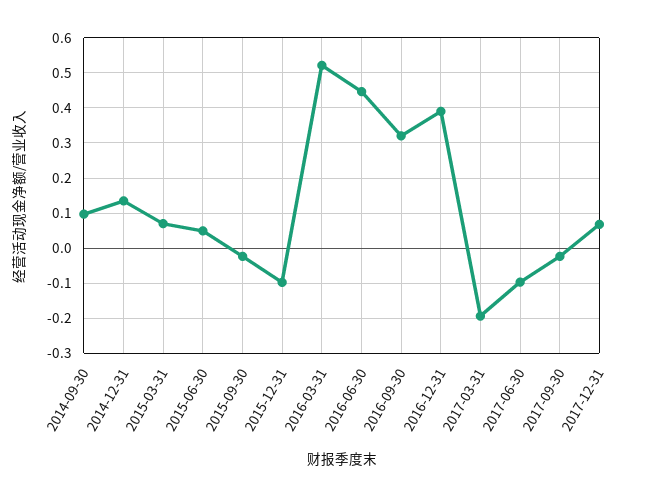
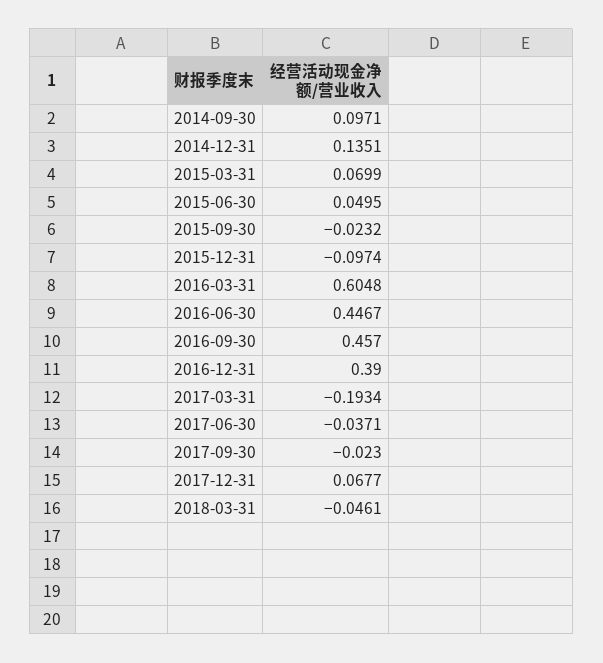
2016-03-31: 0.52 -> 0.6048
2016-09-30: 0.32 -> 0.457
2017-06-30: -0.1 -> -0.0371
2018-03-31: none -> -0.0461

